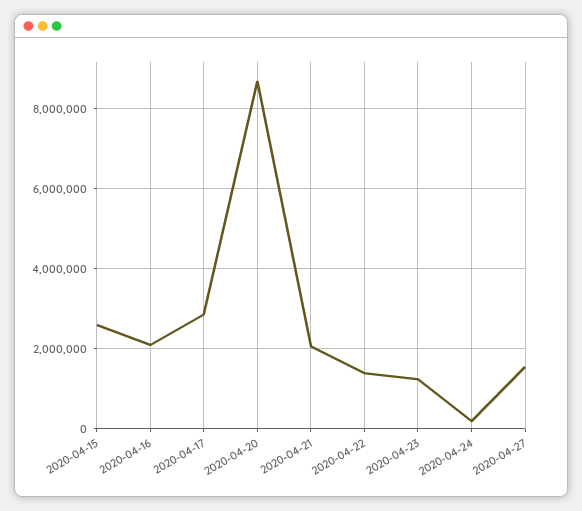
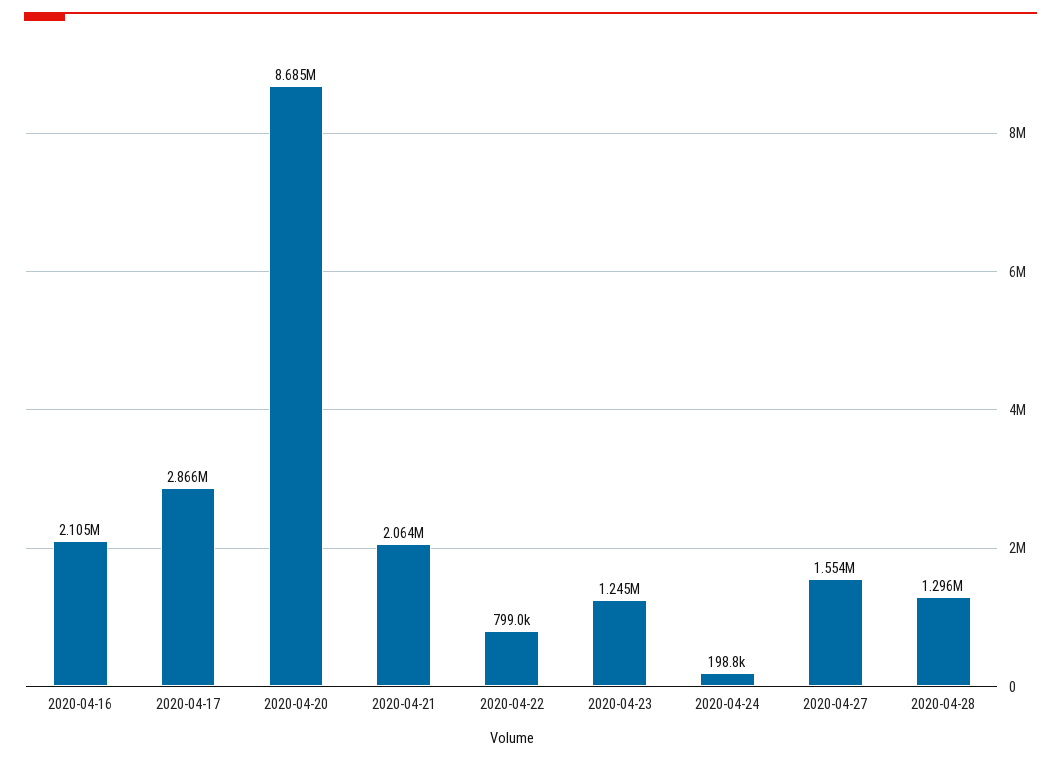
2020-04-15: 2600000 -> none
2020-04-22: 1400000 -> 799000
2020-04-28: none -> 1296000

